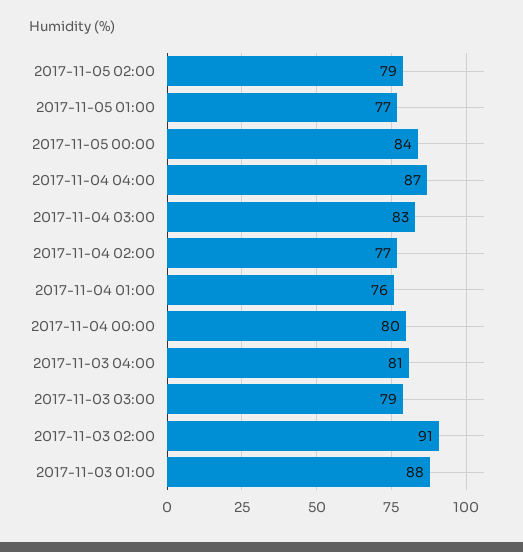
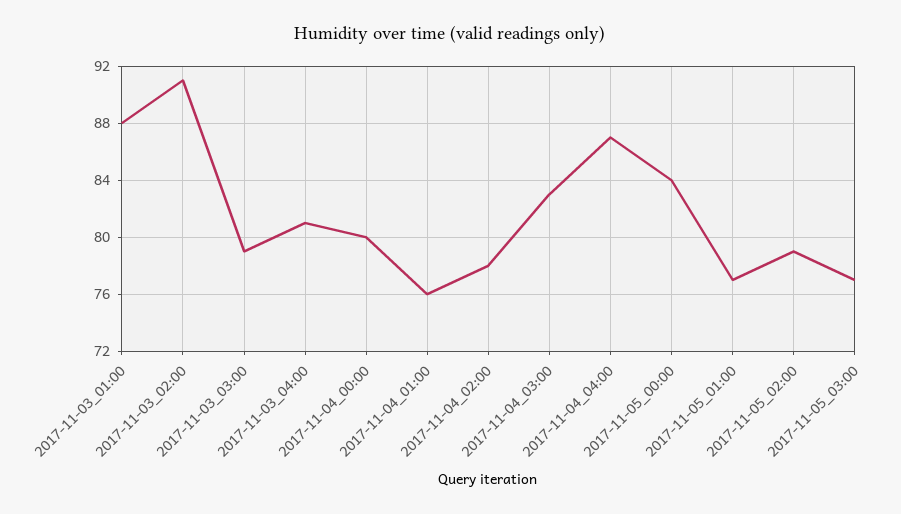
2017-11-04 02:00: 77 -> 78
2017-11-05_03:00: none -> 77

